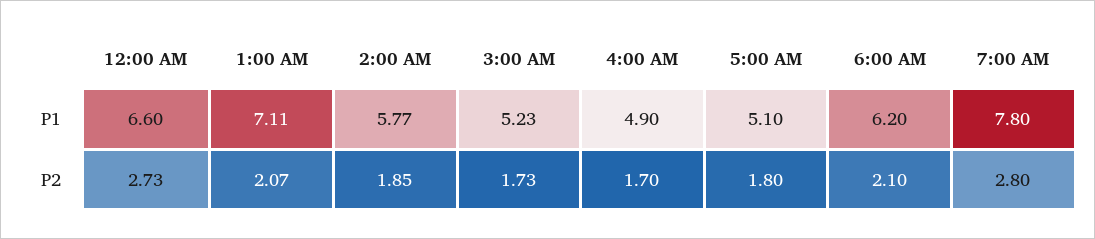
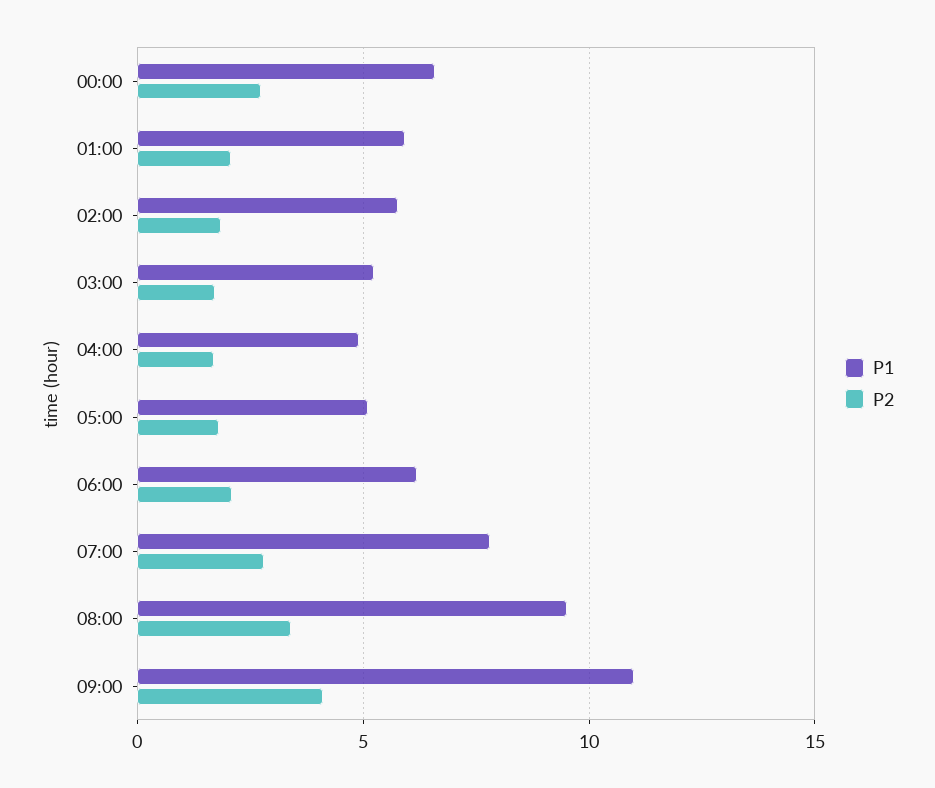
P1, 1:00 AM: 7.11 -> 6
P1, 08:00: none -> 9.5
P2, 08:00: none -> 3.5
P1, 09:00: none -> 11
P2, 09:00: none -> 4

